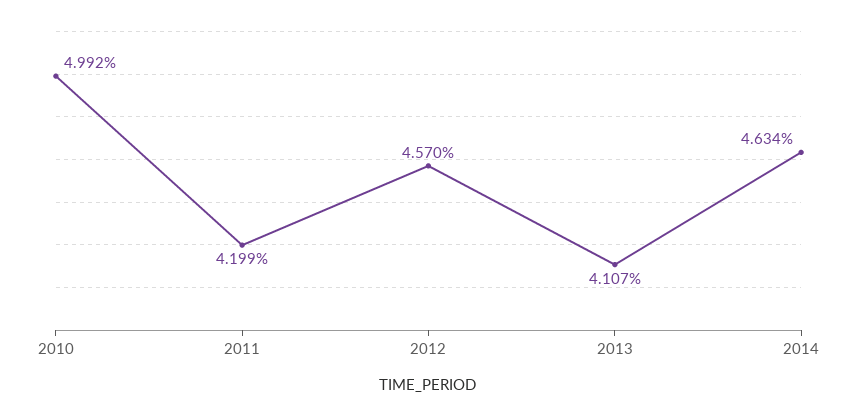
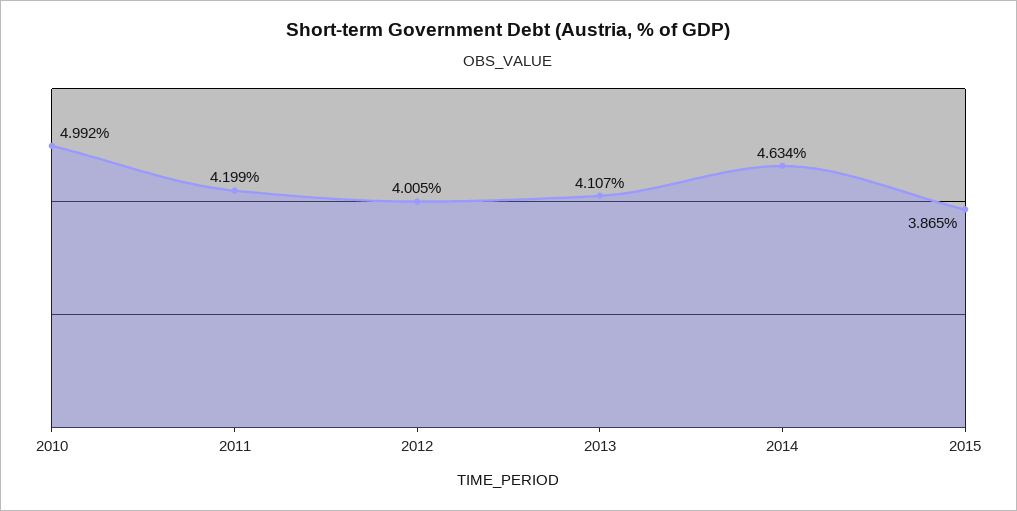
2012: 4.57 -> 4.005
2015: none -> 3.865

